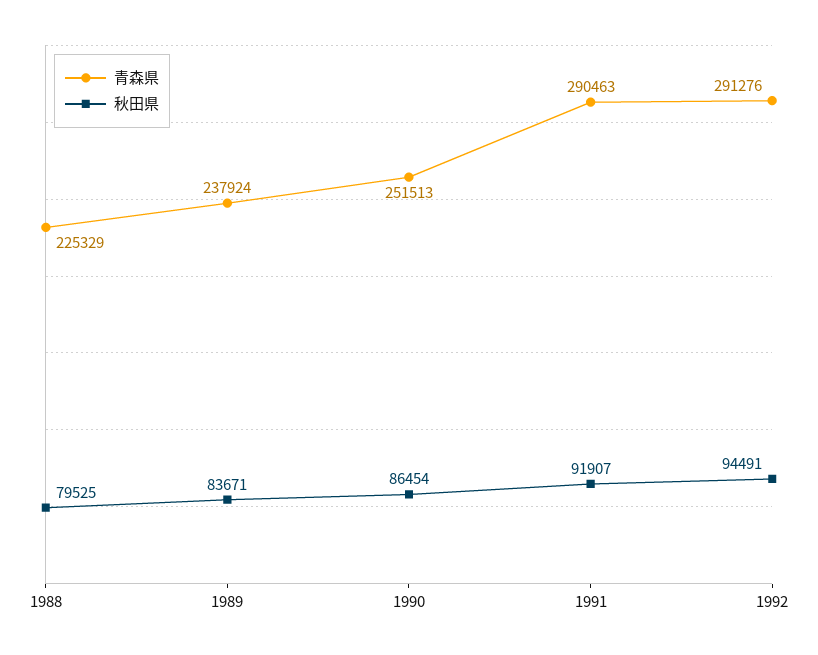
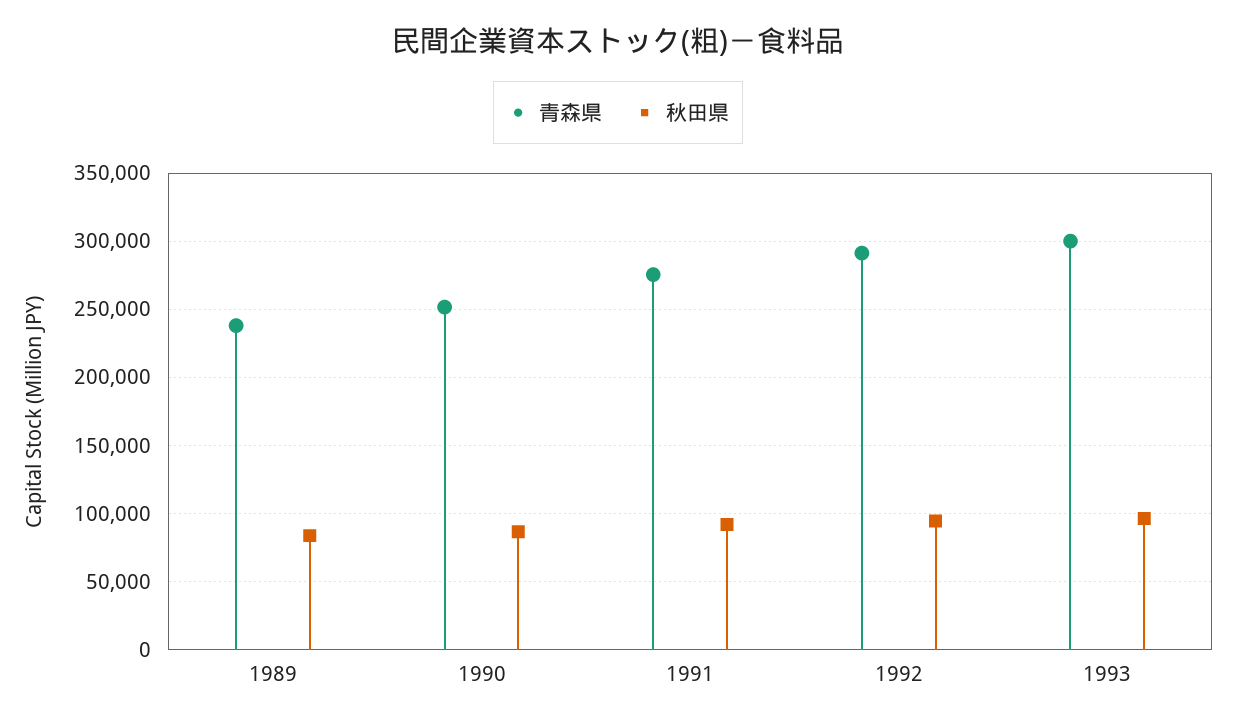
青森県, 1988: 225329 -> none
秋田県, 1988: 79525 -> none
青森県, 1991: 290463 -> 275000
青森県, 1993: none -> 300000
秋田県, 1993: none -> 95000

